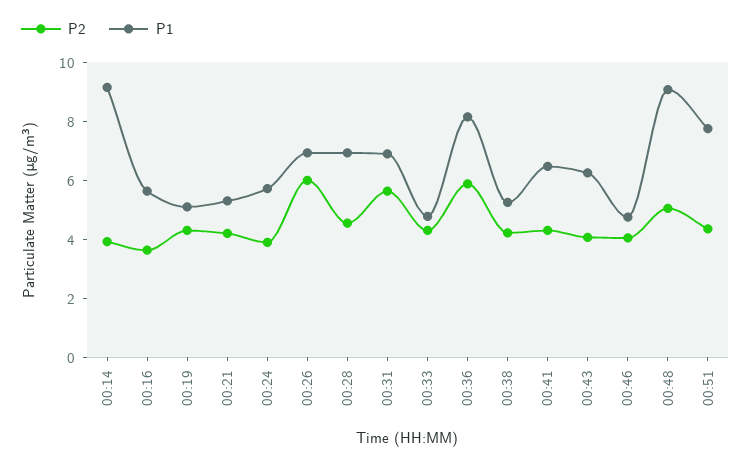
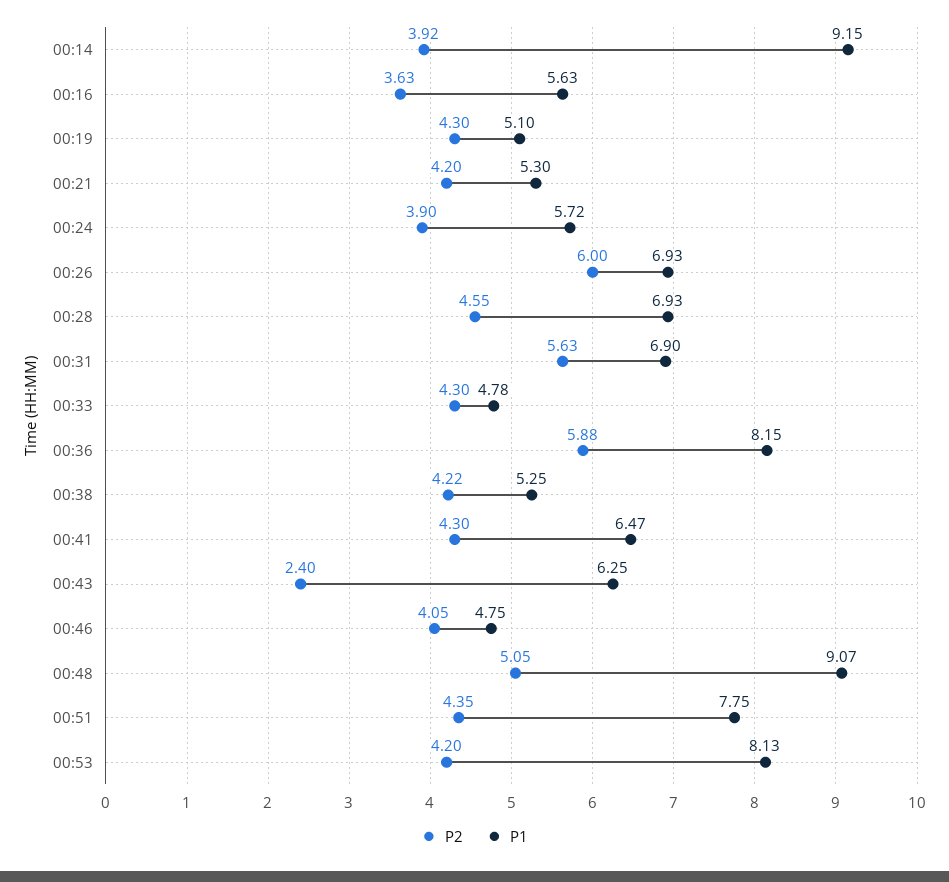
P2, 00:43: 4 -> 2.4
P2, 00:53: none -> 4.2
P1, 00:53: none -> 8.13

